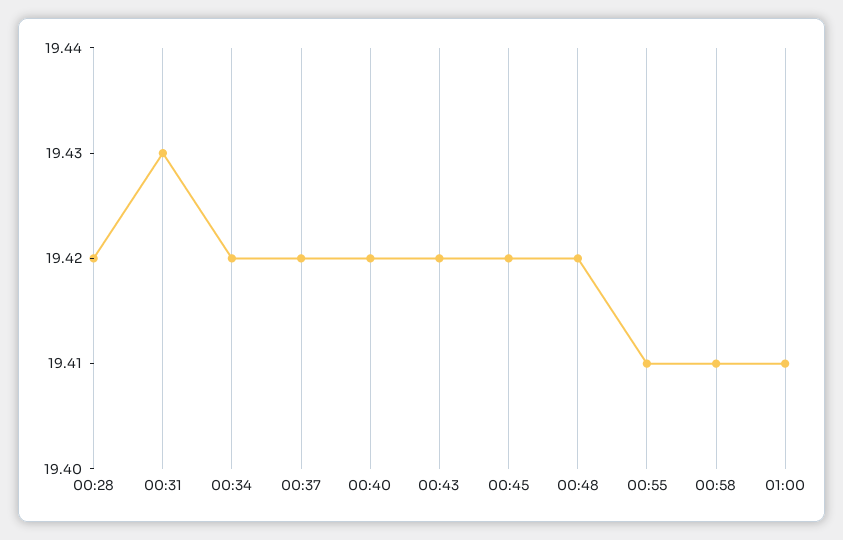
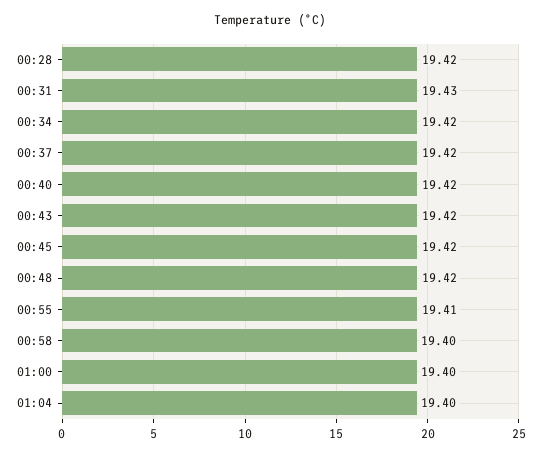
00:58: 19.41 -> 19.4
01:00: 19.41 -> 19.4
01:04: none -> 19.4

